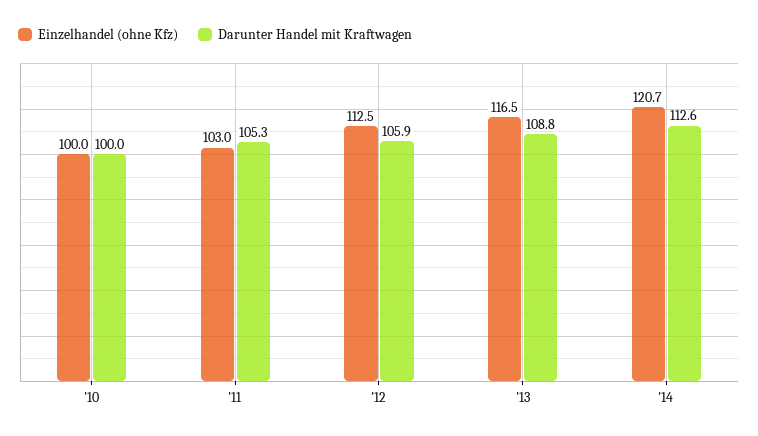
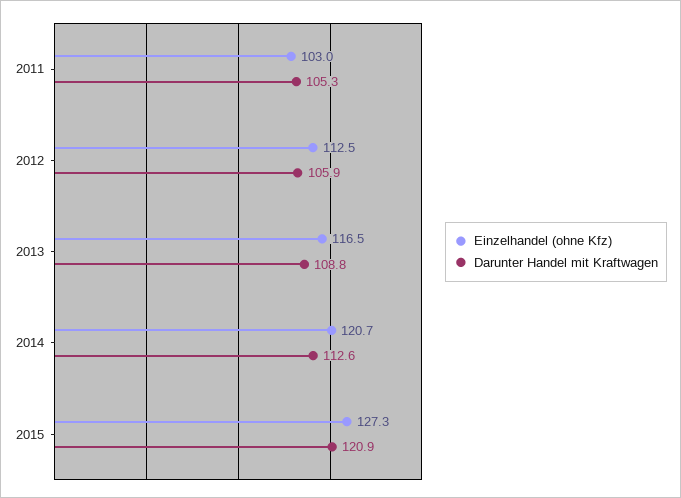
Einzelhandel (ohne Kfz), '10: 100 -> none
Darunter Handel mit Kraftwagen, '10: 100 -> none
Einzelhandel (ohne Kfz), 2015: none -> 127.3
Darunter Handel mit Kraftwagen, 2015: none -> 120.9

